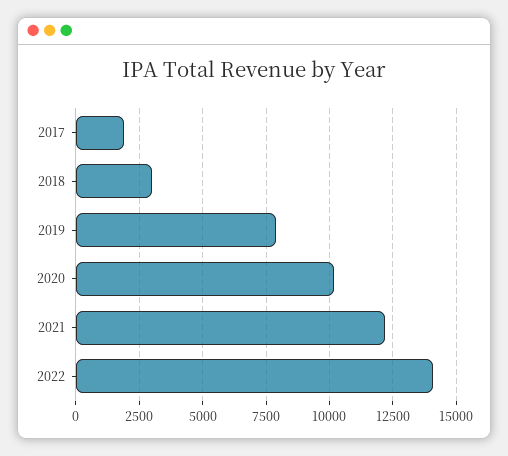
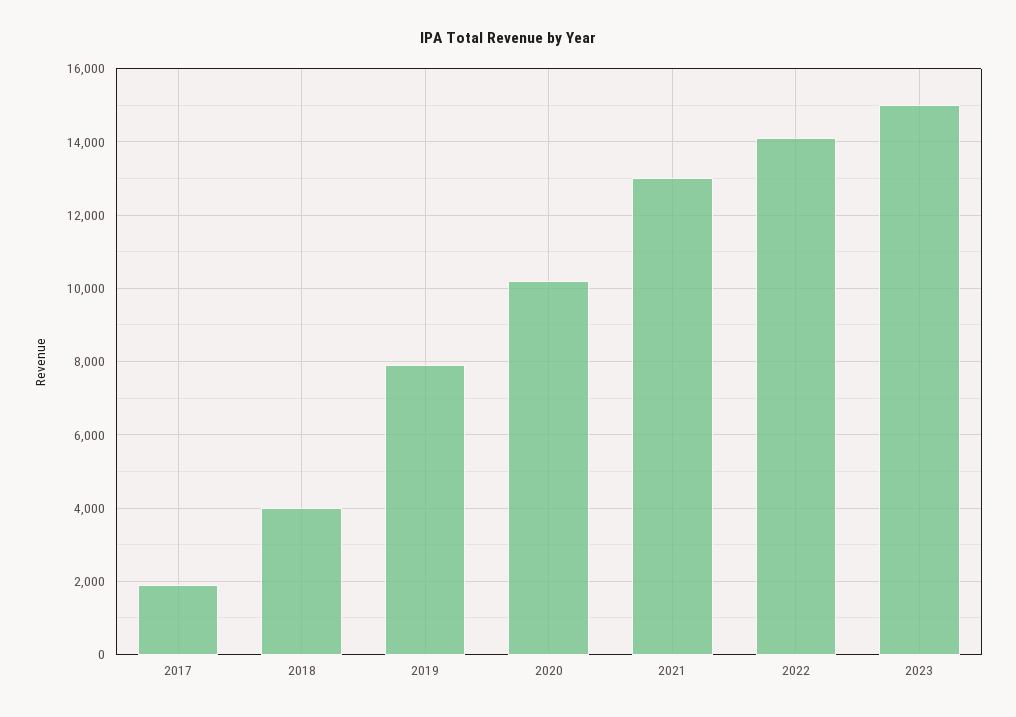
2018: 3000 -> 4000
2021: 12250 -> 13000
2023: none -> 15000

